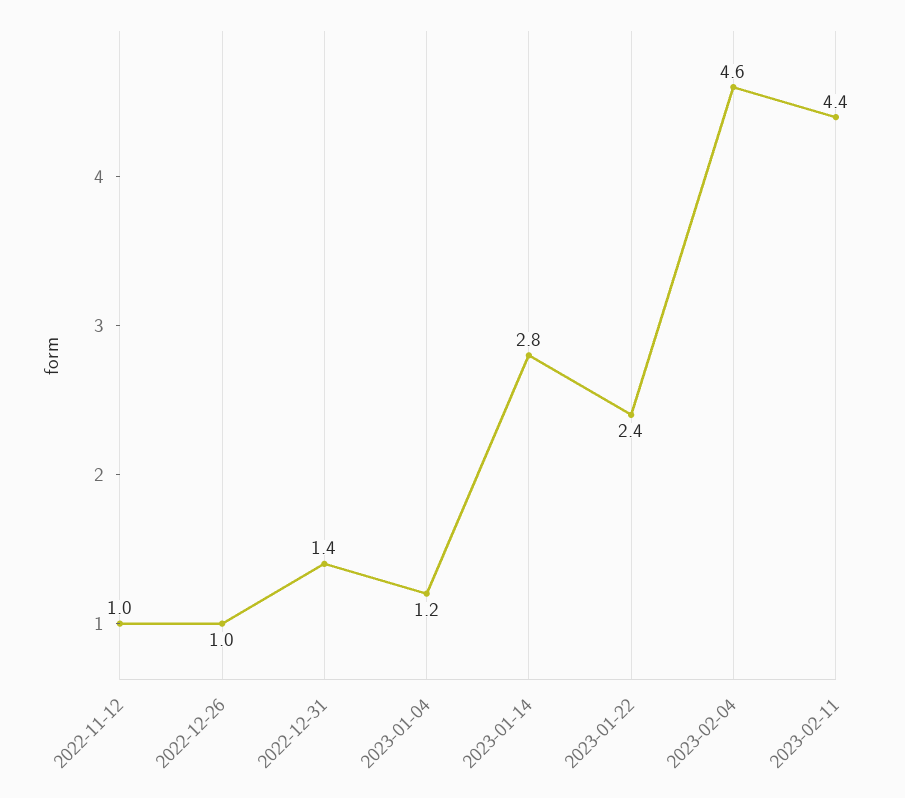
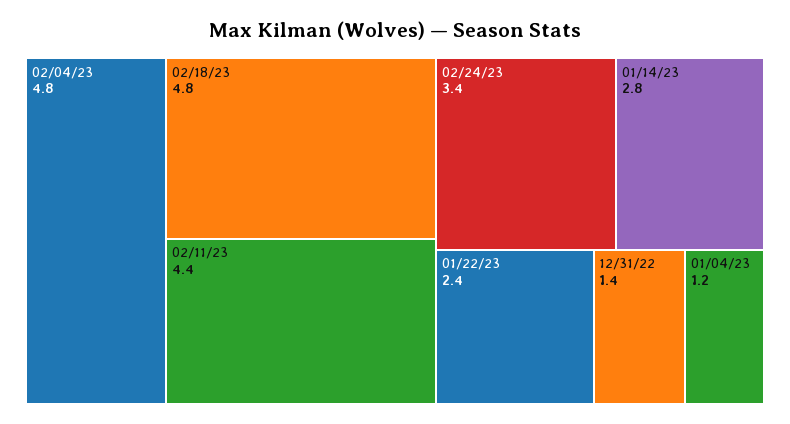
2022-11-12: 1 -> none
2022-12-26: 1 -> none
2023-02-04: 4.6 -> 4.8
02/18/23: none -> 4.8
02/24/23: none -> 3.4

